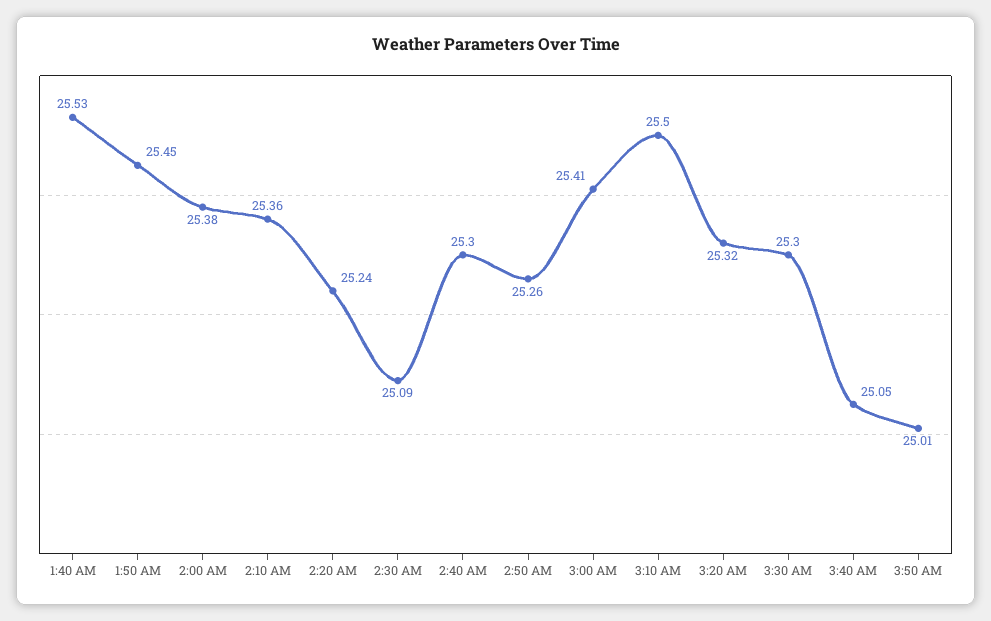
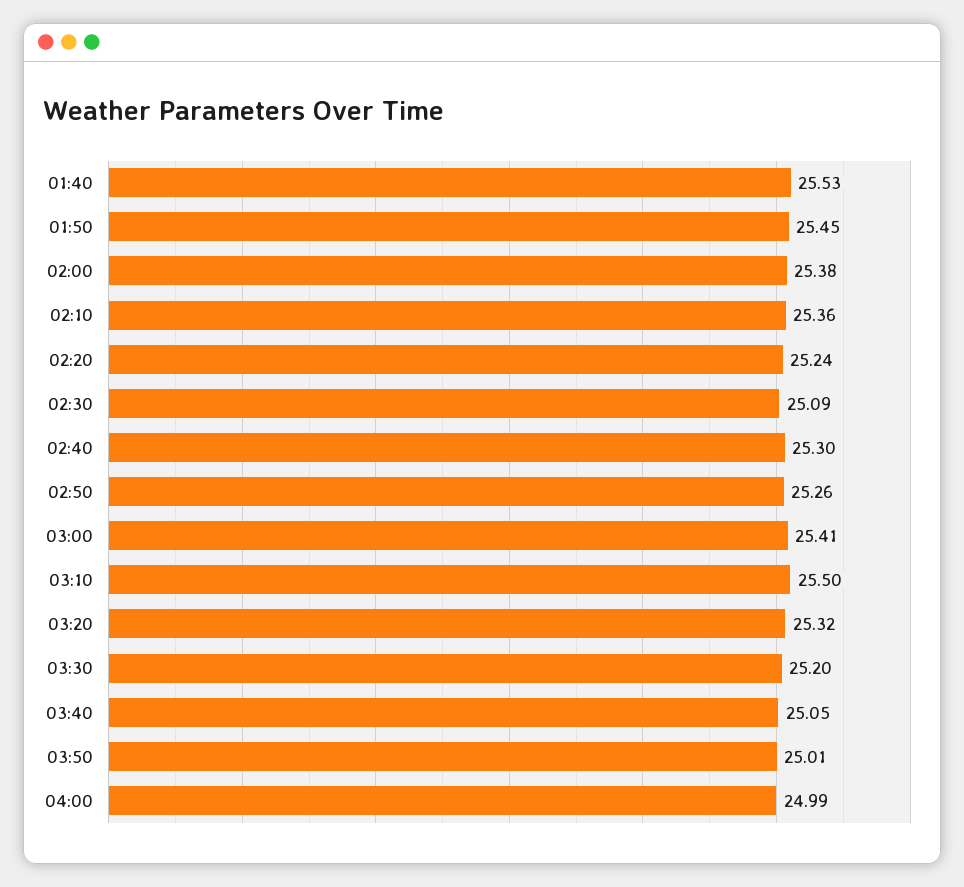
3:30 AM: 25.3 -> 25.2
04:00: none -> 24.99

